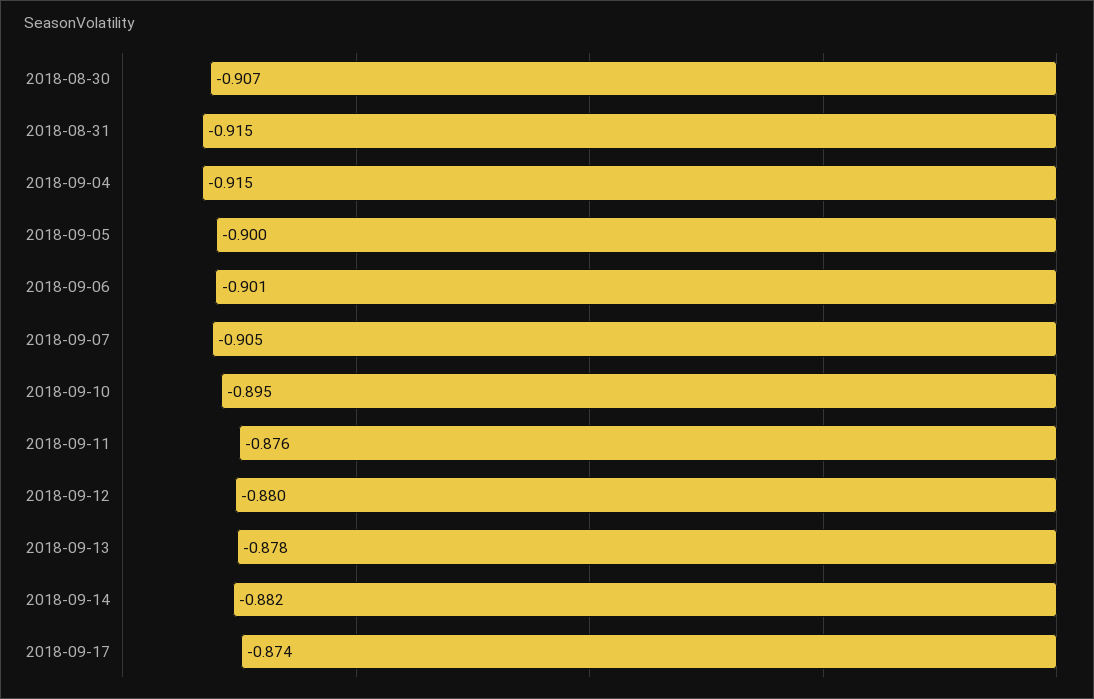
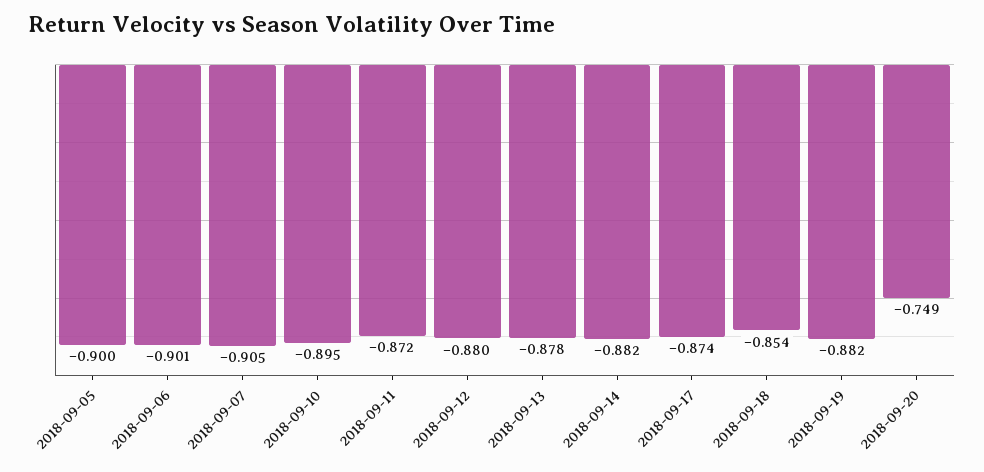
2018-08-30: -0.907 -> none
2018-08-31: -0.915 -> none
2018-09-04: -0.915 -> none
2018-09-11: -0.876 -> -0.872
2018-09-18: none -> -0.854
2018-09-19: none -> -0.882
2018-09-20: none -> -0.749

